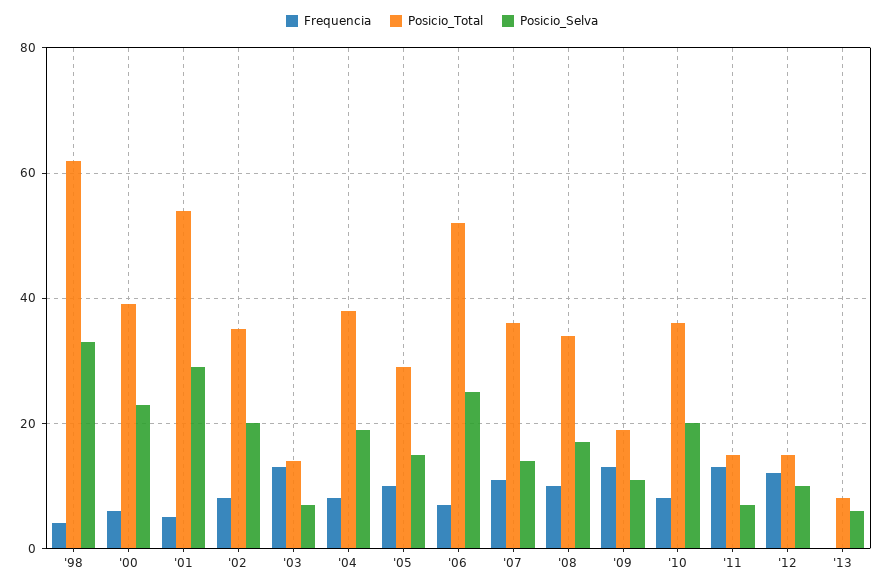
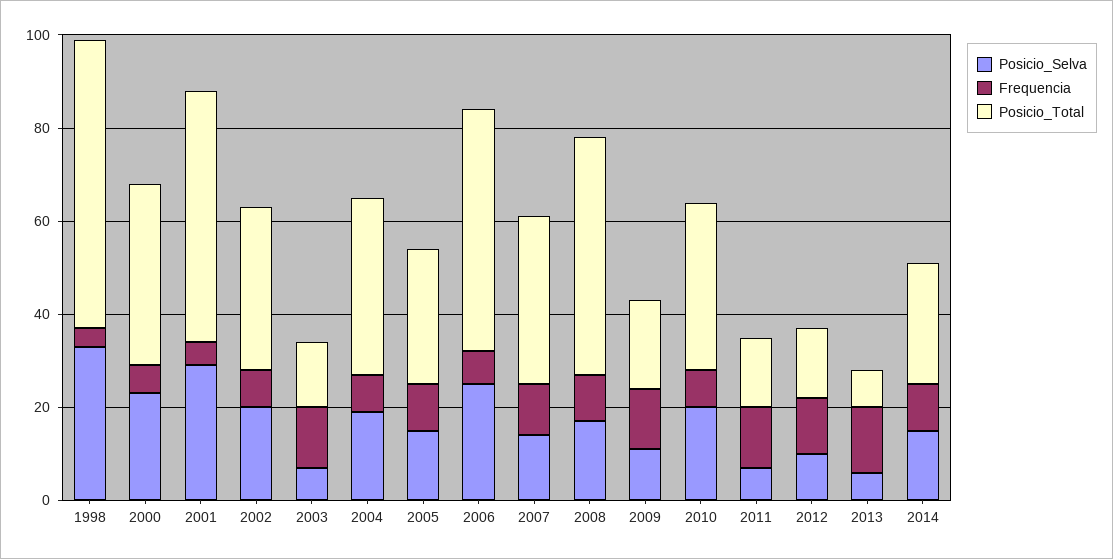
Posicio_Total, '08: 35 -> 50
Frequencia, '13: 0 -> 15
Posicio_Selva, 2014: none -> 15
Frequencia, 2014: none -> 10
Posicio_Total, 2014: none -> 25

